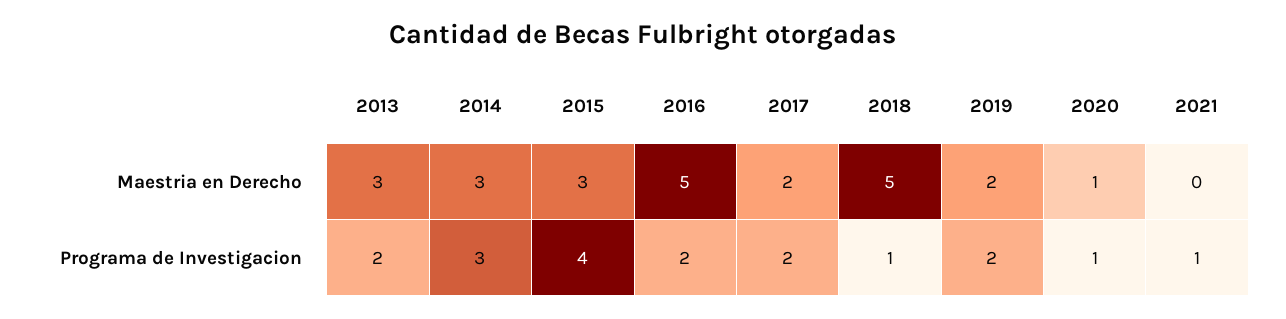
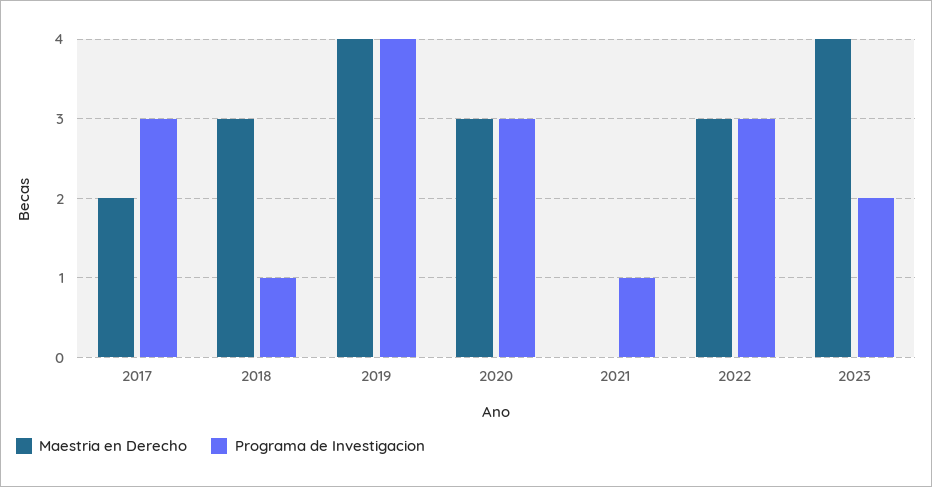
Maestria en Derecho, 2013: 3 -> none
Maestria en Derecho, 2014: 3 -> none
Maestria en Derecho, 2015: 3 -> none
Maestria en Derecho, 2016: 5 -> none
Maestria en Derecho, 2018: 5 -> 3
Maestria en Derecho, 2019: 2 -> 4
Maestria en Derecho, 2020: 1 -> 3
Programa de Investigacion, 2013: 2 -> none
Programa de Investigacion, 2014: 3 -> none
Programa de Investigacion, 2015: 4 -> none
Programa de Investigacion, 2016: 2 -> none
Programa de Investigacion, 2017: 2 -> 3
Programa de Investigacion, 2019: 2 -> 4
Programa de Investigacion, 2020: 1 -> 3
Maestria en Derecho, 2022: none -> 3
Programa de Investigacion, 2022: none -> 3
Maestria en Derecho, 2023: none -> 4
Programa de Investigacion, 2023: none -> 2

